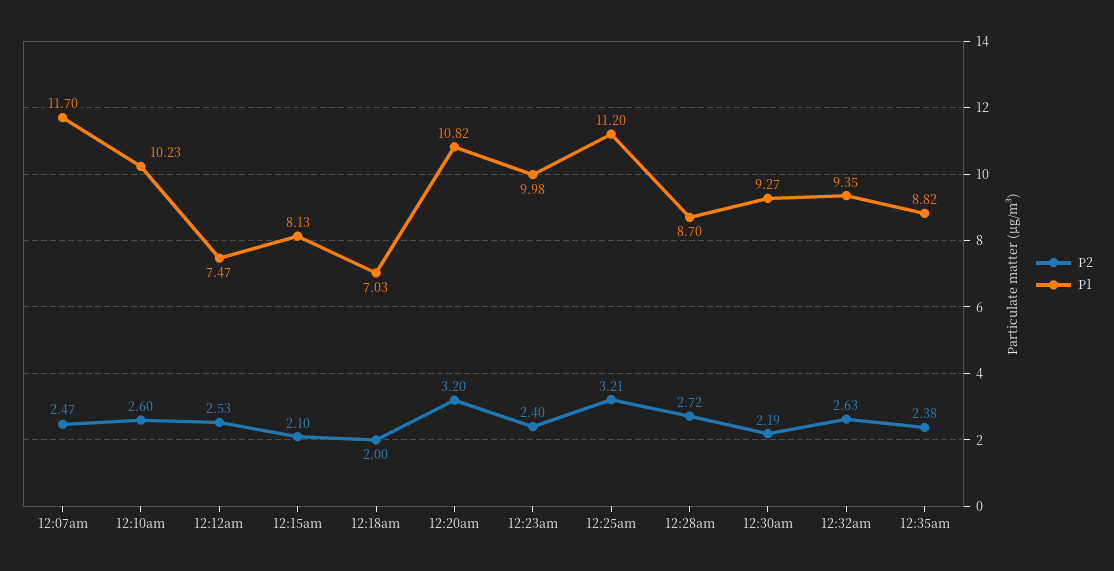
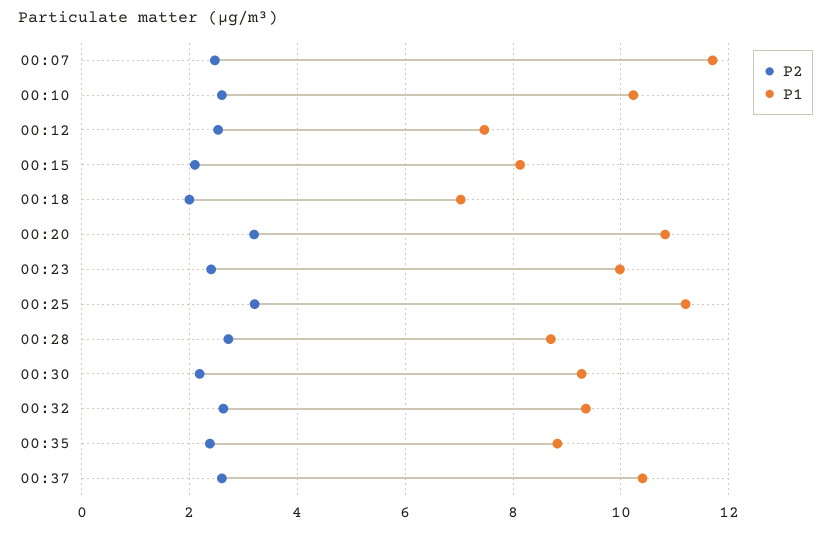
P2, 00:37: none -> 2.6
P1, 00:37: none -> 10.4

